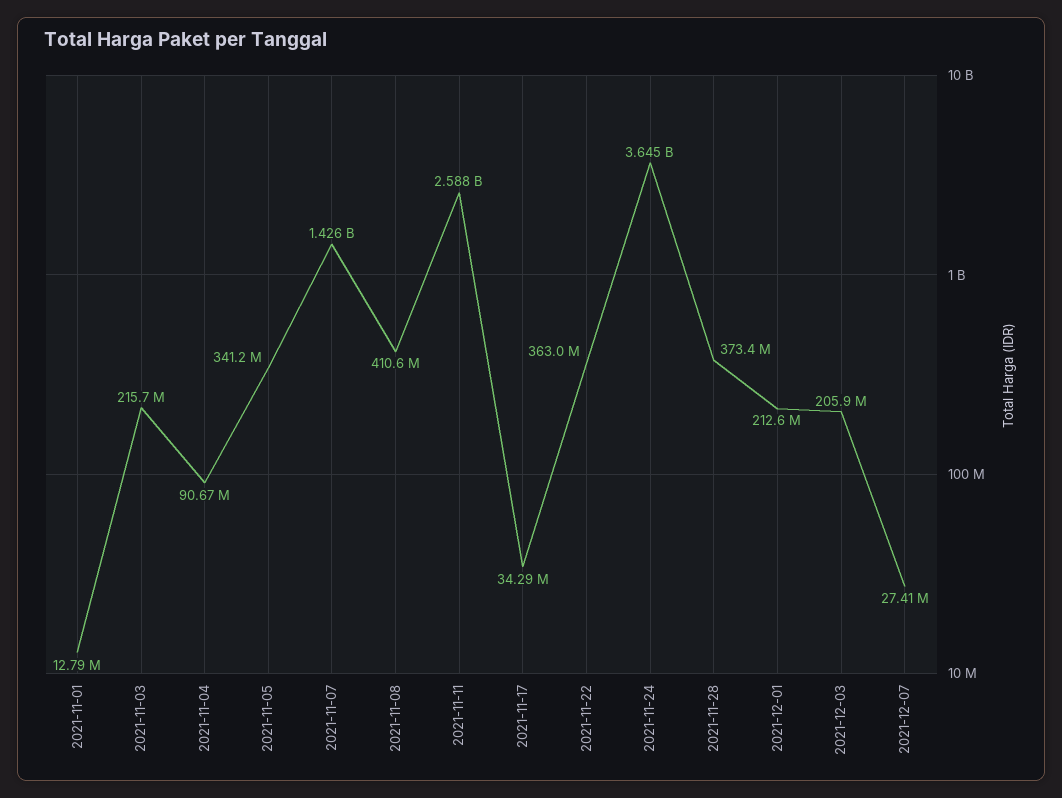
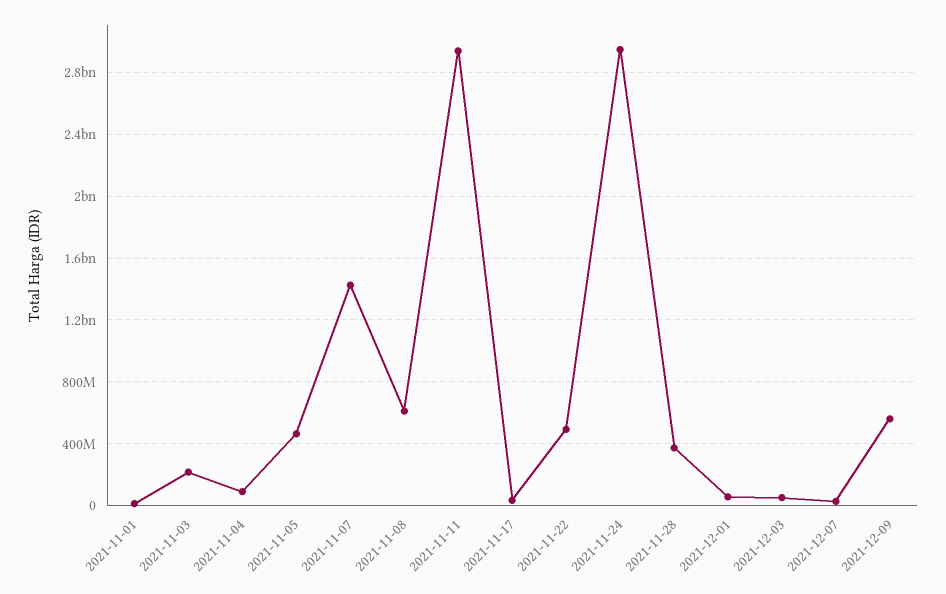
2021-11-05: 341200000 -> 450000000
2021-11-08: 410600000 -> 600000000
2021-11-11: 2588000000 -> 2950000000
2021-11-22: 363000000 -> 500000000
2021-11-24: 3645000000 -> 2950000000
2021-12-01: 212600000 -> 50000000
2021-12-03: 205900000 -> 50000000
2021-12-09: none -> 550000000

